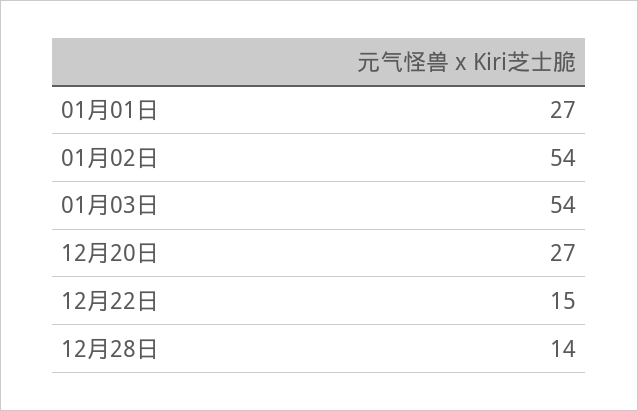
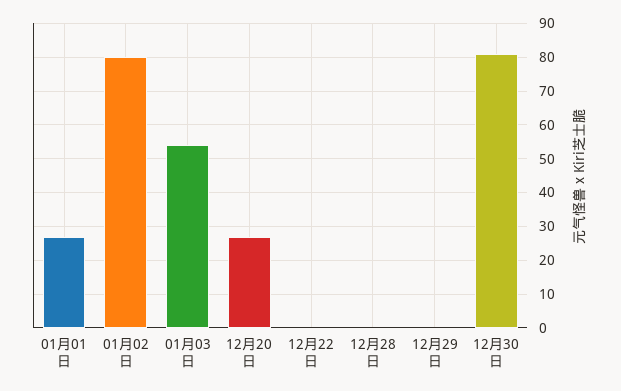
01月02日: 54 -> 80
12月22日: 15 -> 0
12月28日: 14 -> 0
12月29日: none -> 0
12月30日: none -> 80

